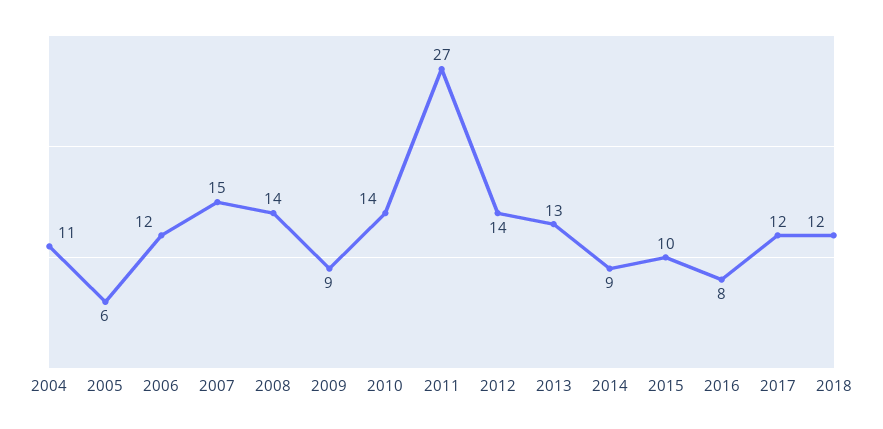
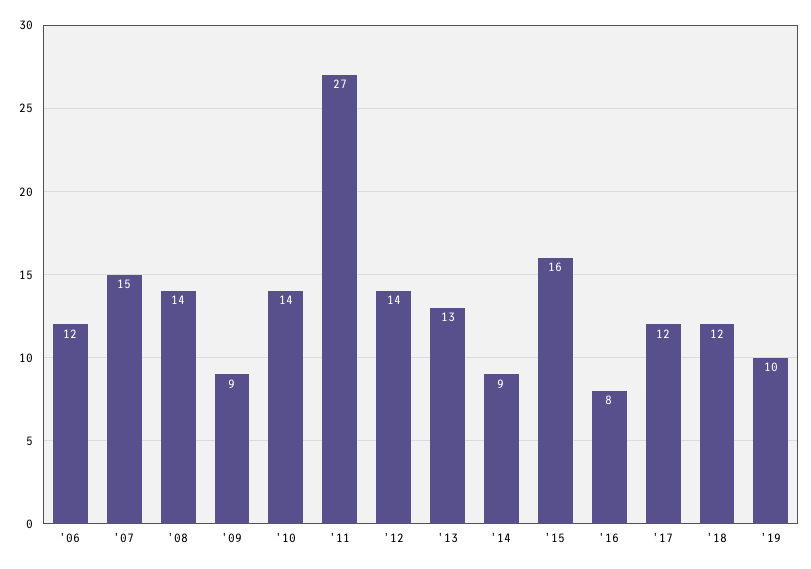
2004: 11 -> none
2005: 6 -> none
2015: 10 -> 16
'19: none -> 10

